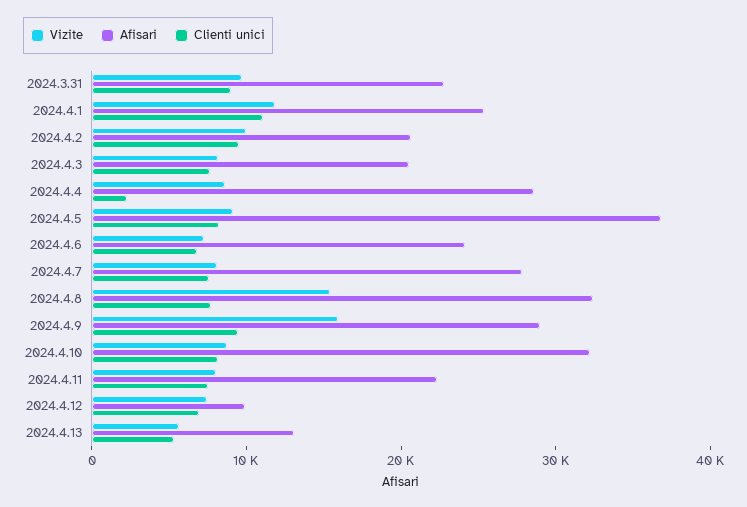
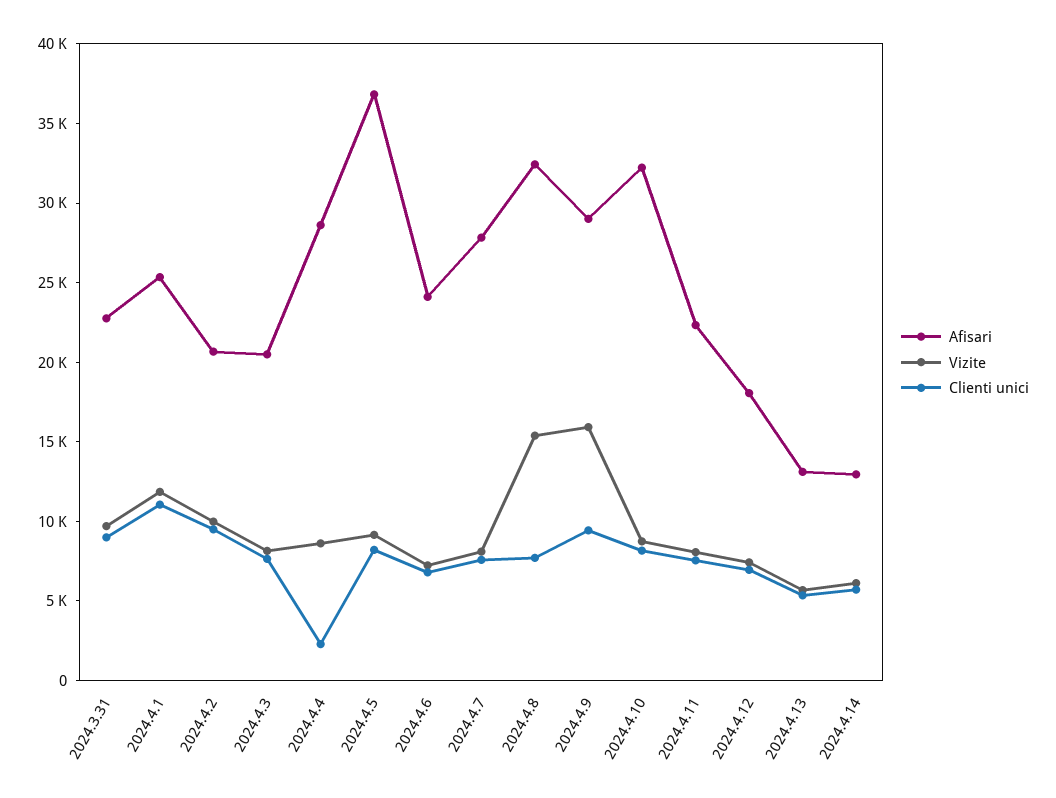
Afisari, 2024.4.12: 10000 -> 18000
Afisari, 2024.4.14: none -> 13000
Vizite, 2024.4.14: none -> 6000
Clienti unici, 2024.4.14: none -> 6000

